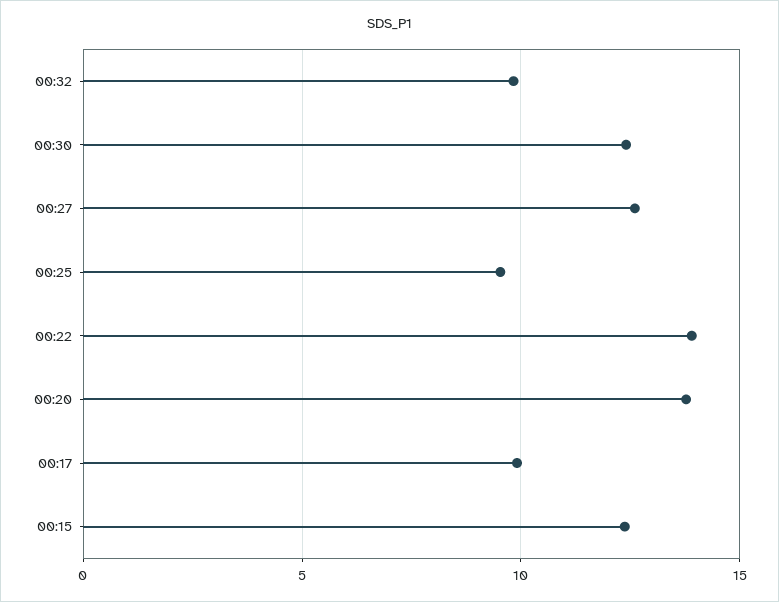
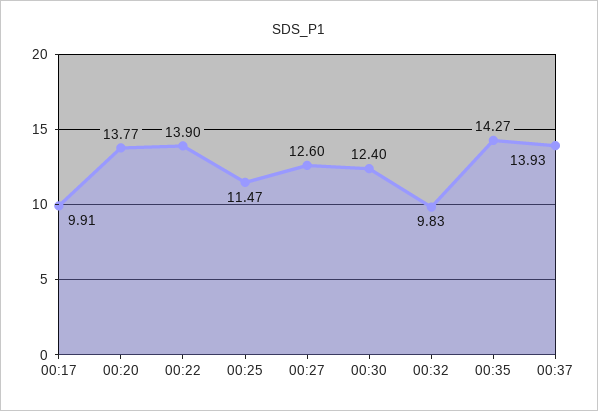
00:25: 9.5 -> 11.47
00:15: 12.5 -> none
00:35: none -> 14.27
00:37: none -> 13.93

